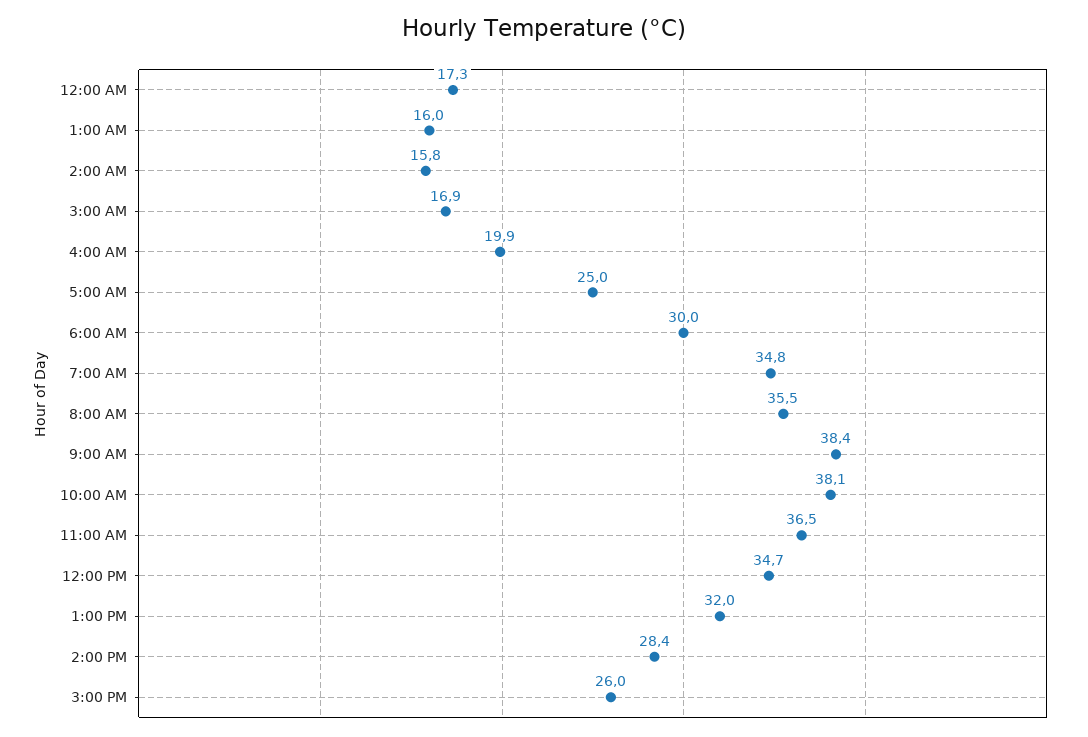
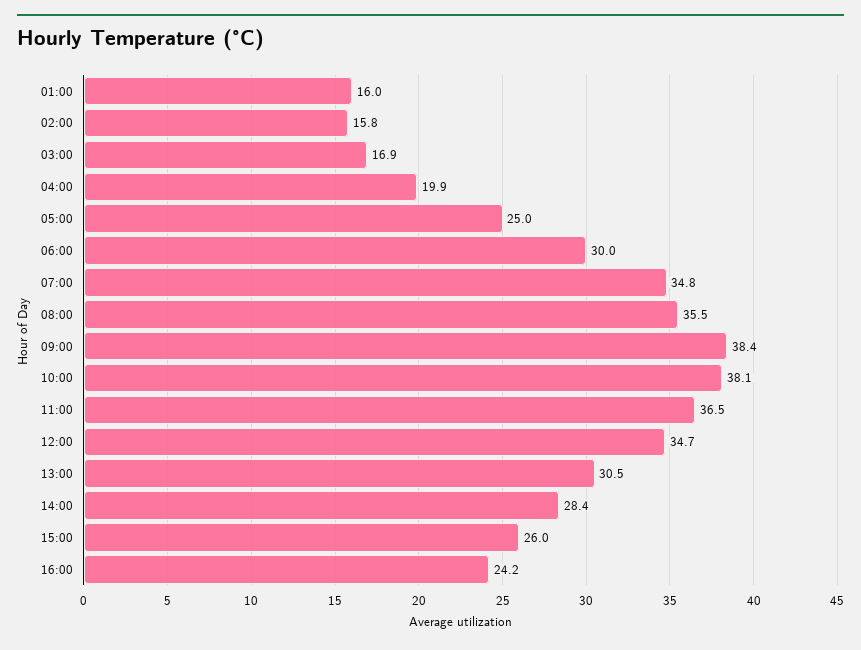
12:00 AM: 17.3 -> none
1:00 PM: 32 -> 30.5
16:00: none -> 24.2

